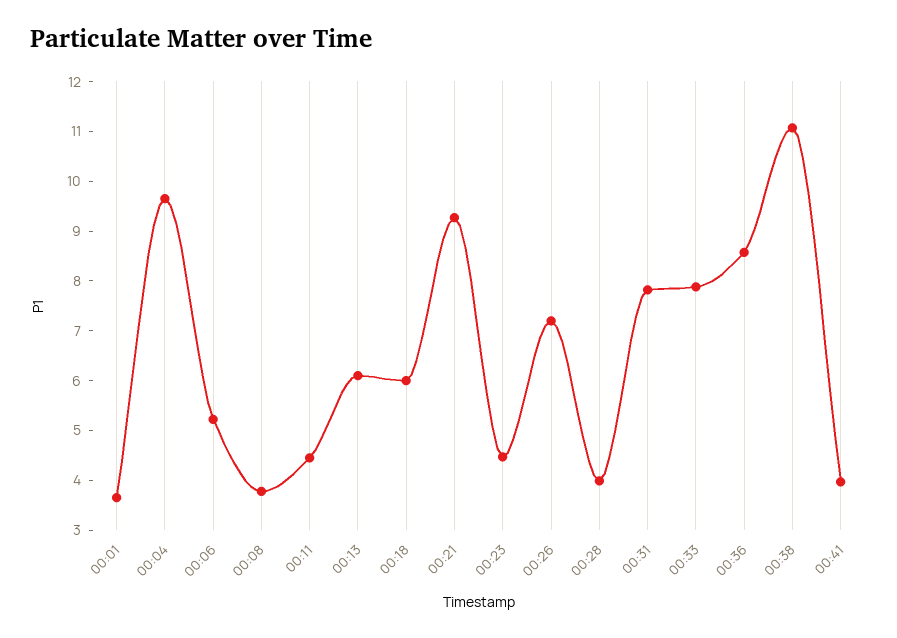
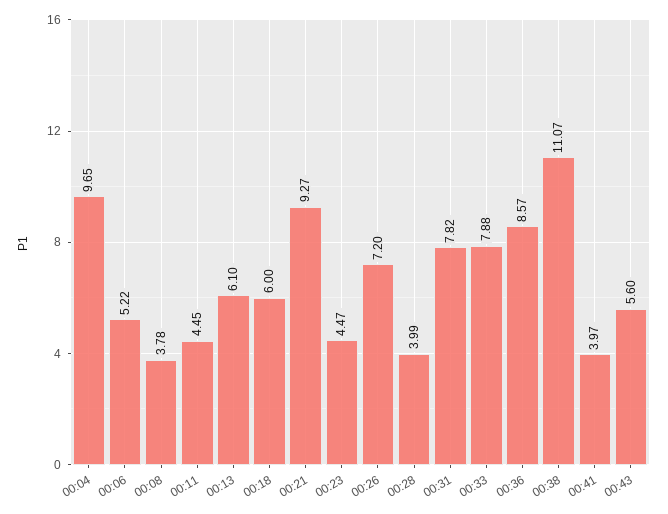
00:01: 3.6 -> none
00:43: none -> 5.6

